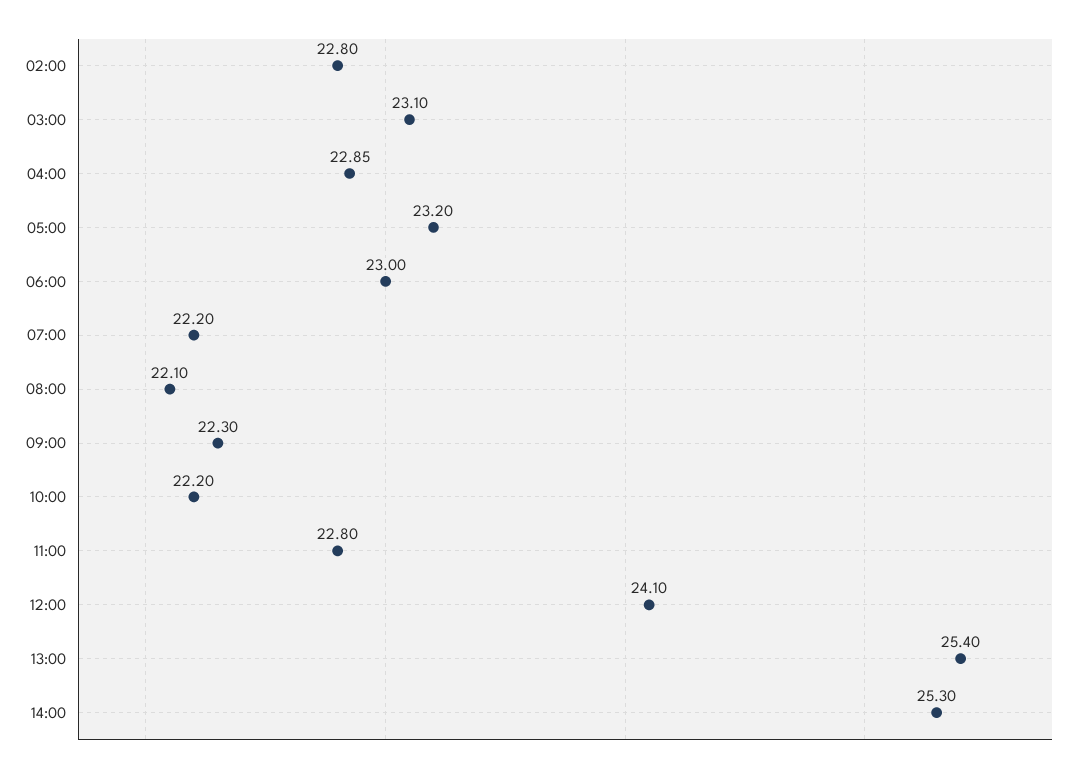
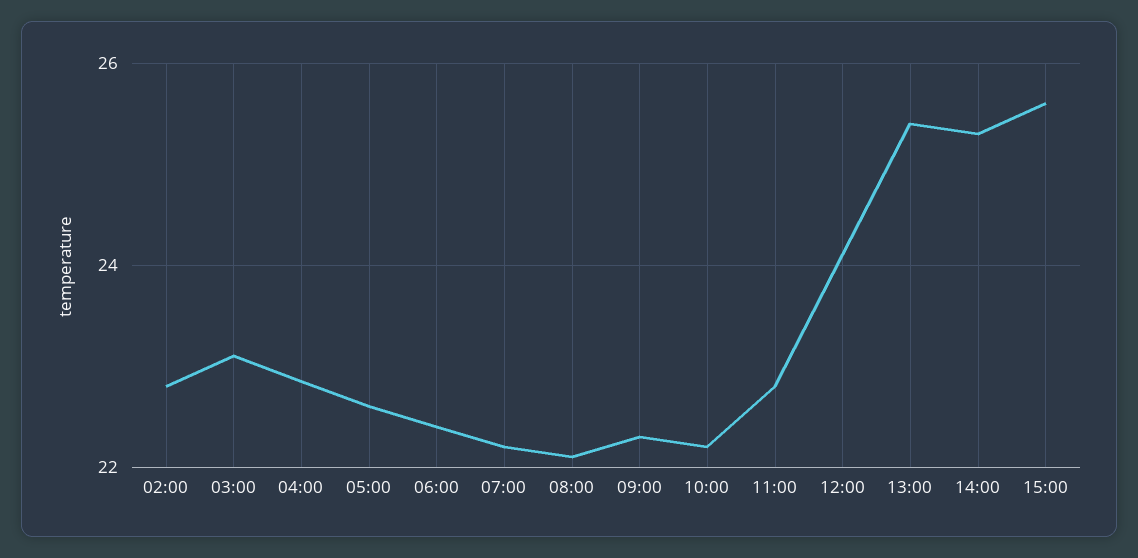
05:00: 23.2 -> 22.6
06:00: 23 -> 22.4
15:00: none -> 25.6

